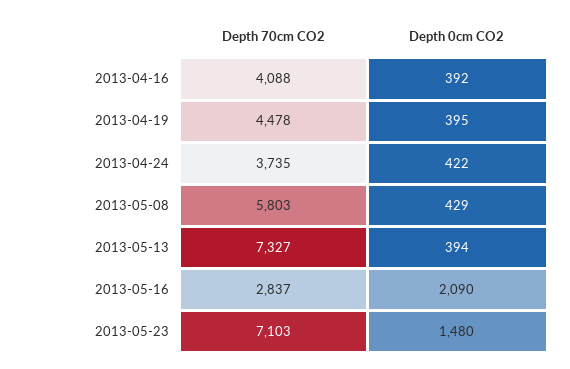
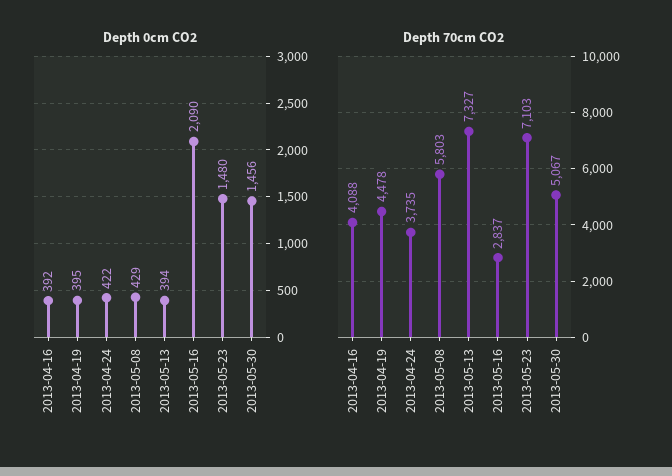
Depth 0cm CO2, 2013-05-30: none -> 1456
Depth 70cm CO2, 2013-05-30: none -> 5067

